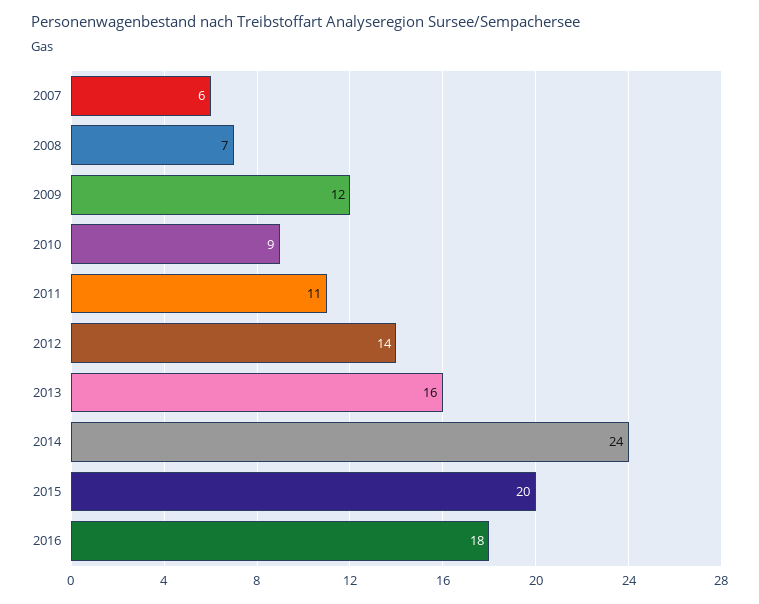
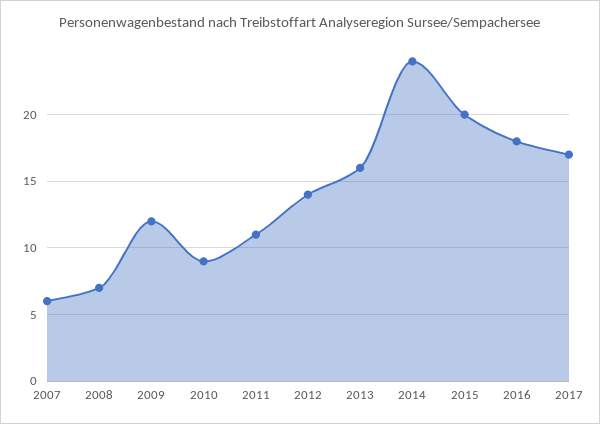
2017: none -> 17

